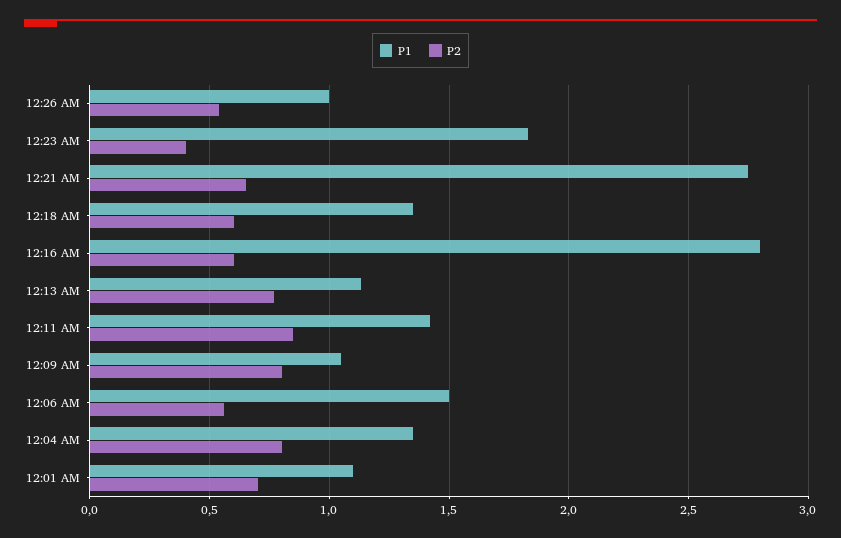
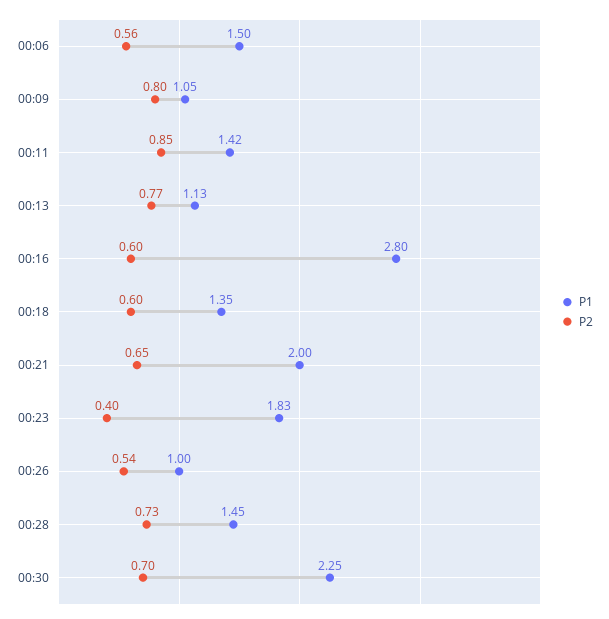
P1, 12:21 AM: 2.75 -> 2
P1, 12:04 AM: 1.35 -> none
P2, 12:04 AM: 0.8 -> none
P1, 12:01 AM: 1.1 -> none
P2, 12:01 AM: 0.7 -> none
P1, 00:28: none -> 1.45
P2, 00:28: none -> 0.73
P1, 00:30: none -> 2.25
P2, 00:30: none -> 0.7

